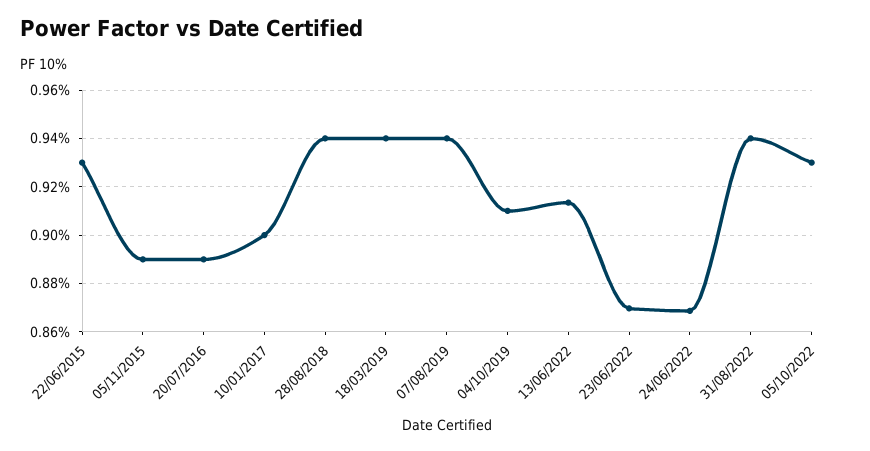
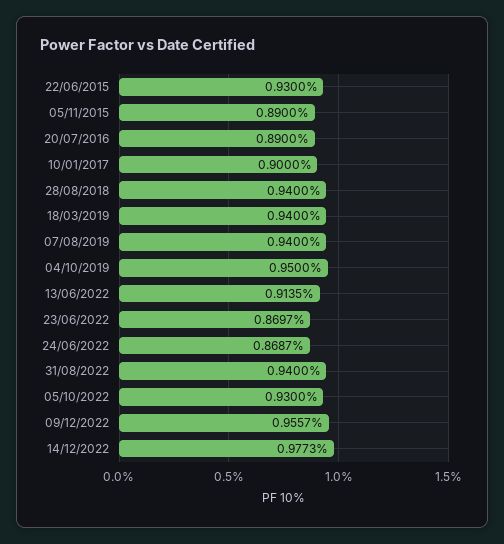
04/10/2019: 0.91 -> 0.95
09/12/2022: none -> 0.9557
14/12/2022: none -> 0.9773

